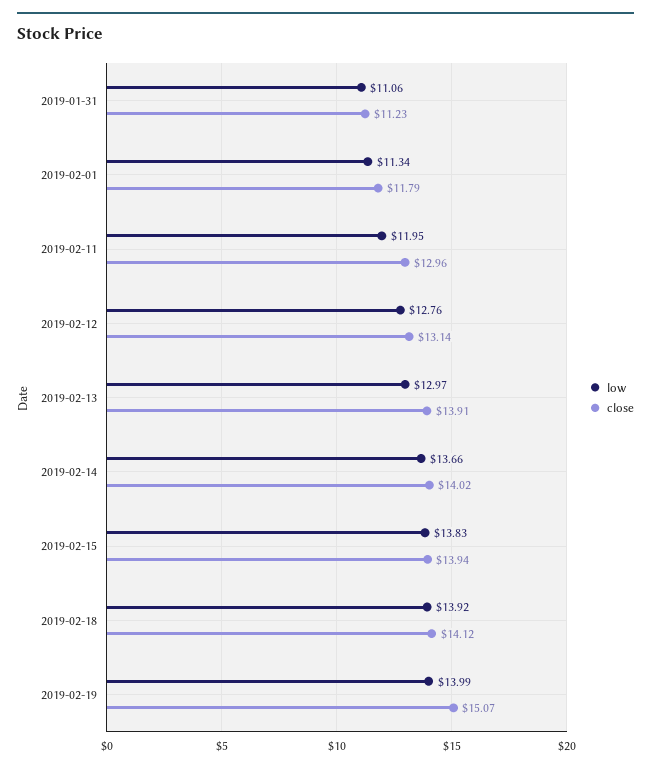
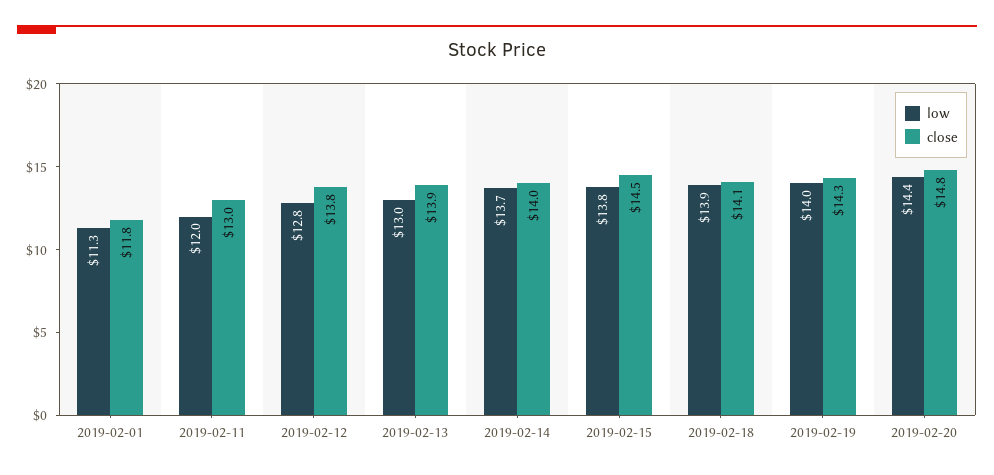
low, 2019-01-31: 11.06 -> none
close, 2019-01-31: 11.23 -> none
close, 2019-02-12: 13.14 -> 13.8
close, 2019-02-15: 13.94 -> 14.5
close, 2019-02-19: 15.07 -> 14.3
low, 2019-02-20: none -> 14.4
close, 2019-02-20: none -> 14.8

